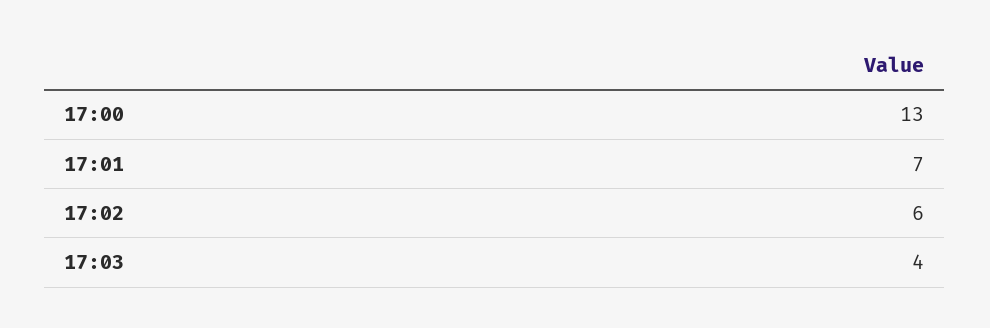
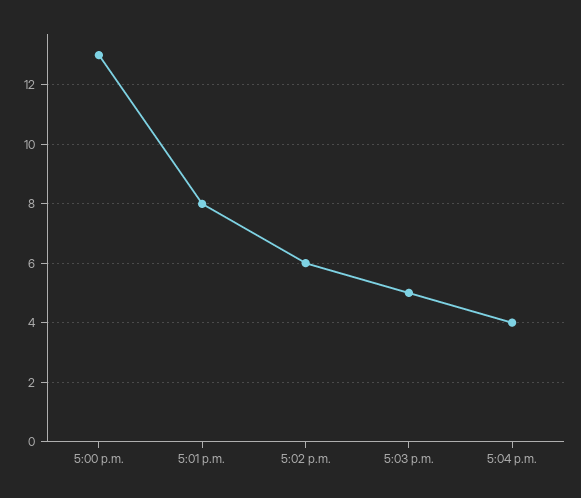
17:01: 7 -> 8
17:03: 4 -> 5
5:04 p.m.: none -> 4

